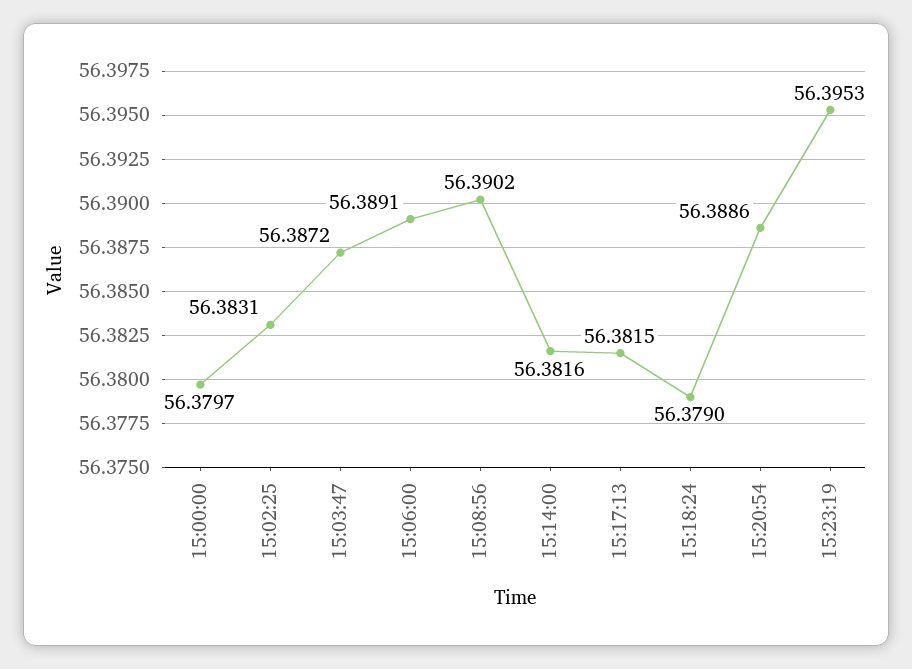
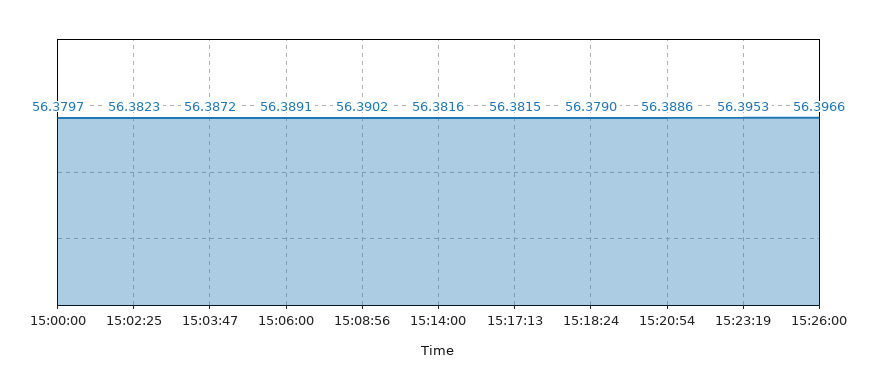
15:02:25: 56.3831 -> 56.3823
15:26:00: none -> 56.3966

